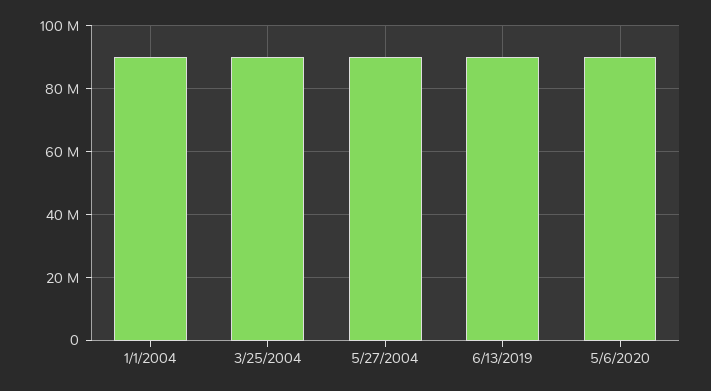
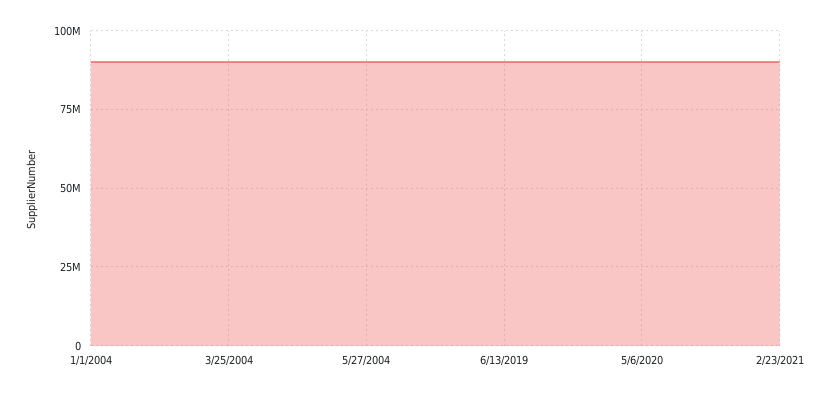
2/23/2021: none -> 90000000

